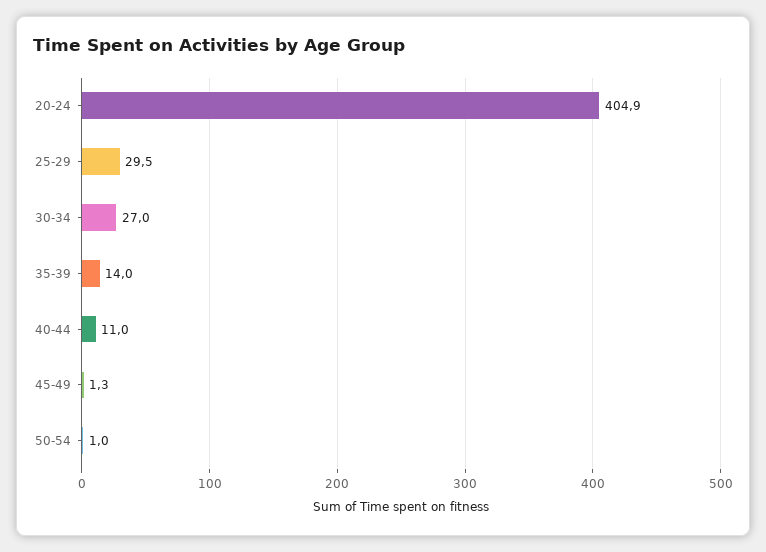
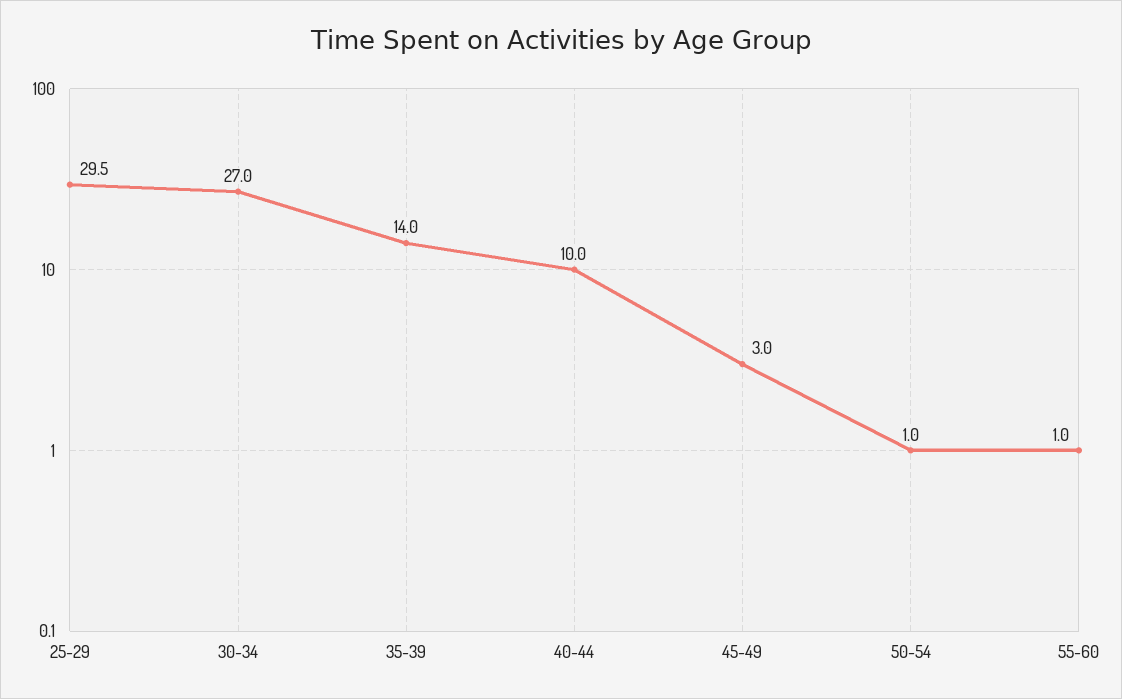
20-24: 404.9 -> none
40-44: 11 -> 10
45-49: 1.3 -> 3
55-60: none -> 1

